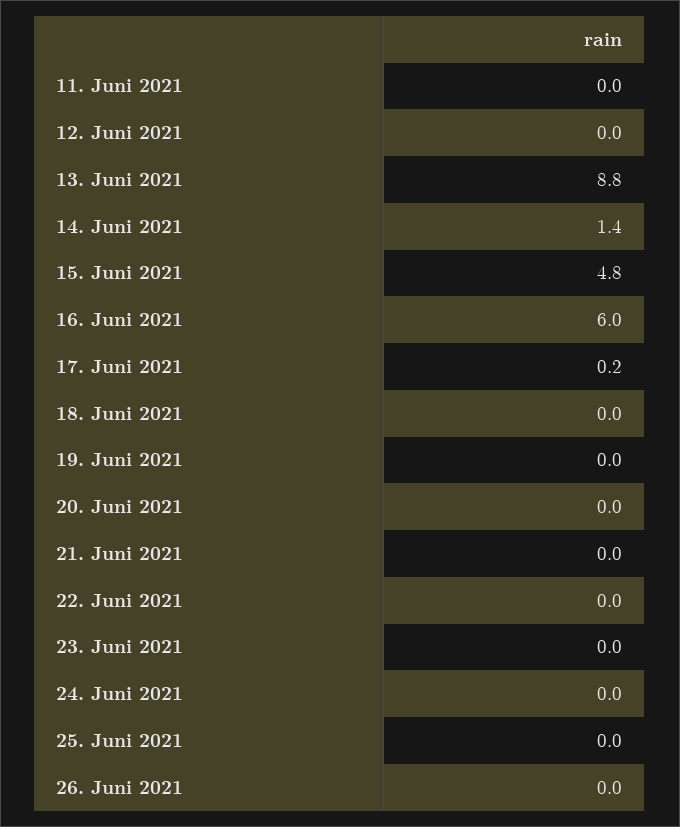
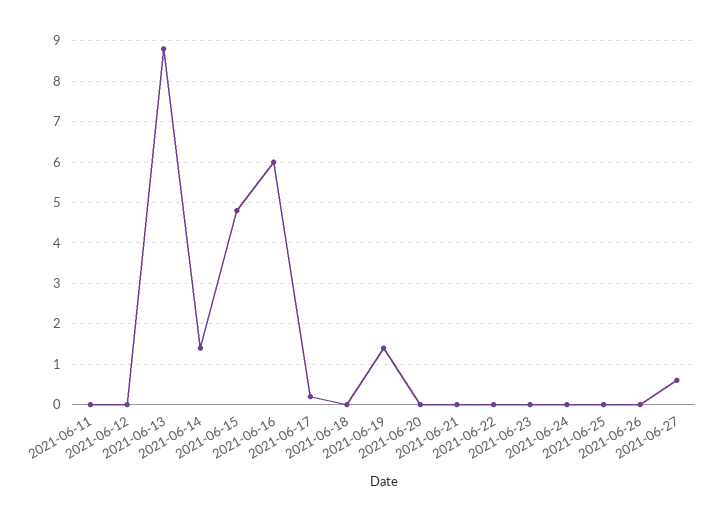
19. Juni 2021: 0 -> 1.5
2021-06-27: none -> 0.5

